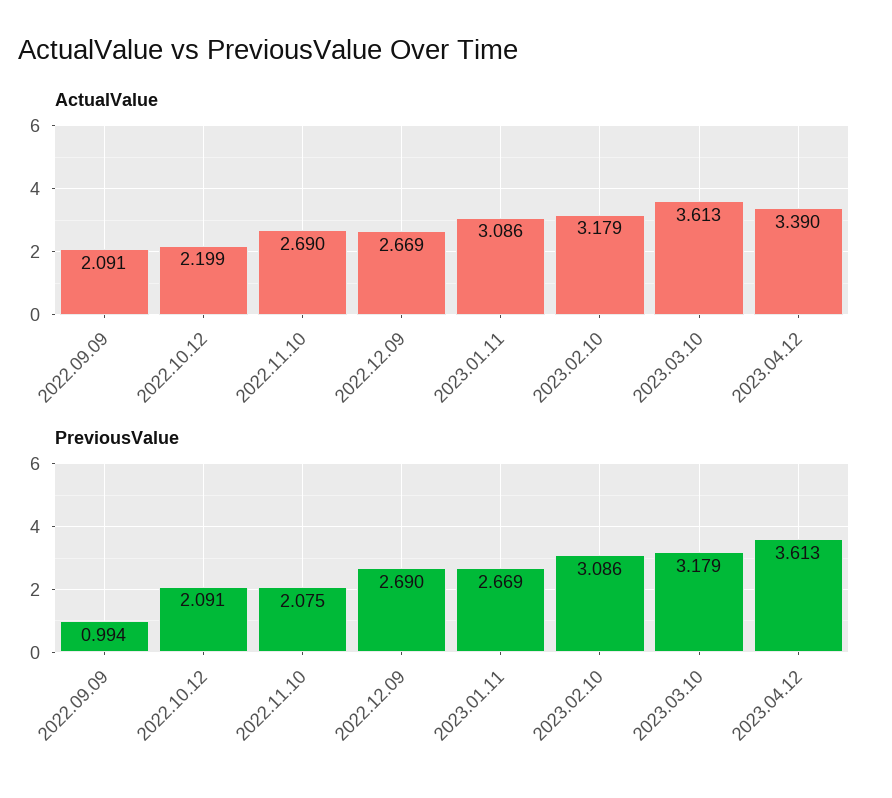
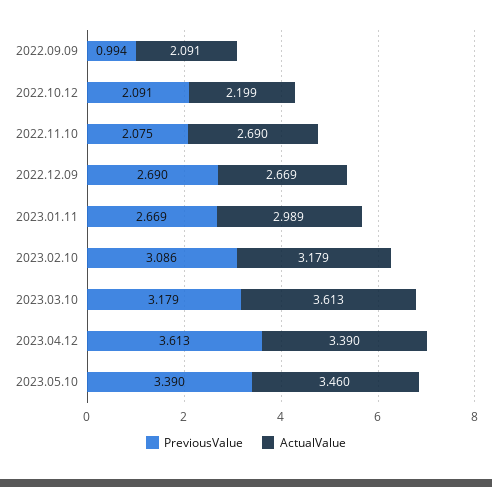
ActualValue, 2023.01.11: 3.086 -> 2.989
PreviousValue, 2023.05.10: none -> 3.39
ActualValue, 2023.05.10: none -> 3.46

